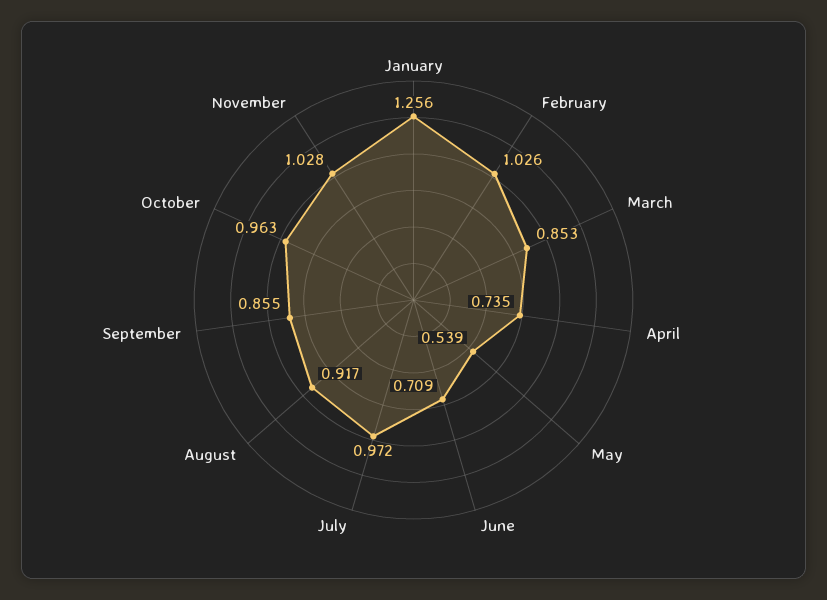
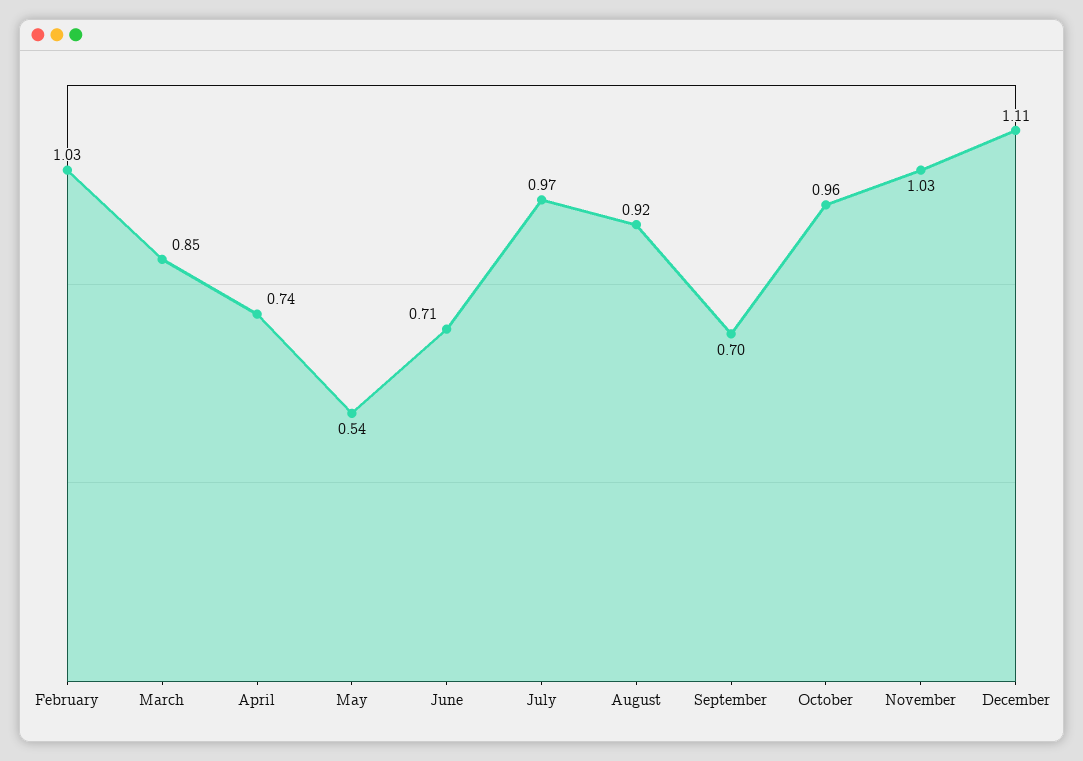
January: 1.256 -> none
September: 0.855 -> 0.7
December: none -> 1.11

